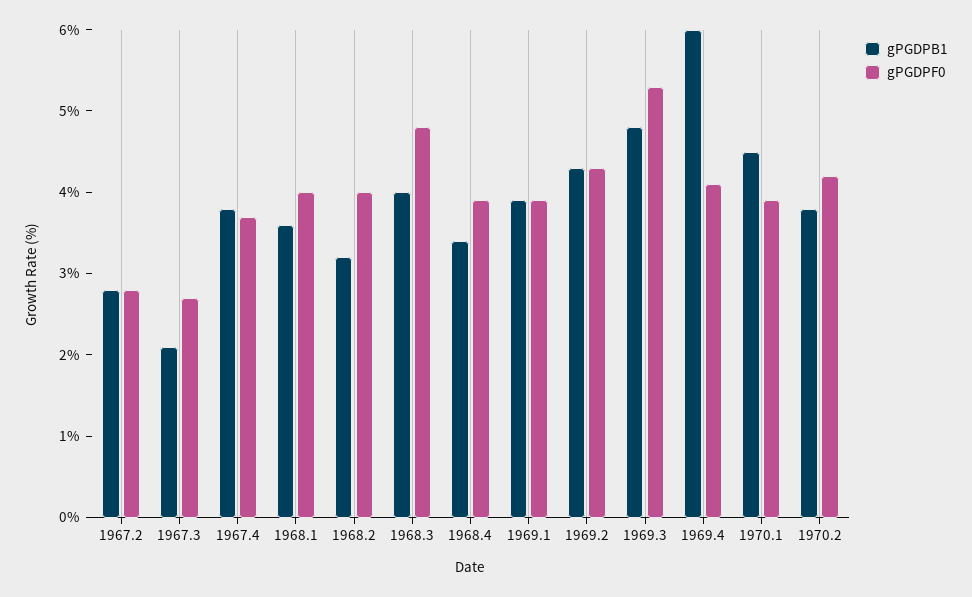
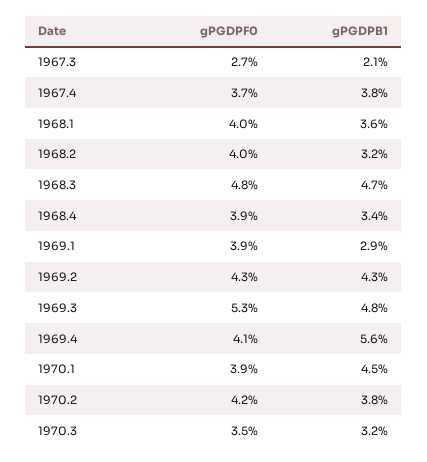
gPGDPB1, 1967.2: 2.8 -> none
gPGDPF0, 1967.2: 2.8 -> none
gPGDPB1, 1968.3: 4 -> 4.7
gPGDPB1, 1969.1: 3.9 -> 2.9
gPGDPB1, 1969.4: 6 -> 5.6
gPGDPF0, 1970.3: none -> 3.5
gPGDPB1, 1970.3: none -> 3.2

